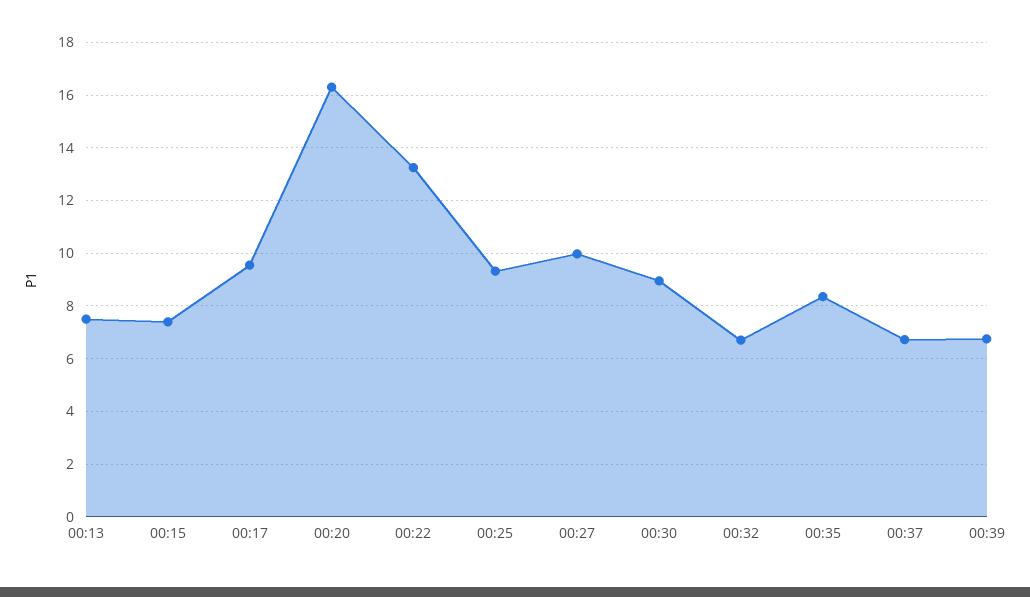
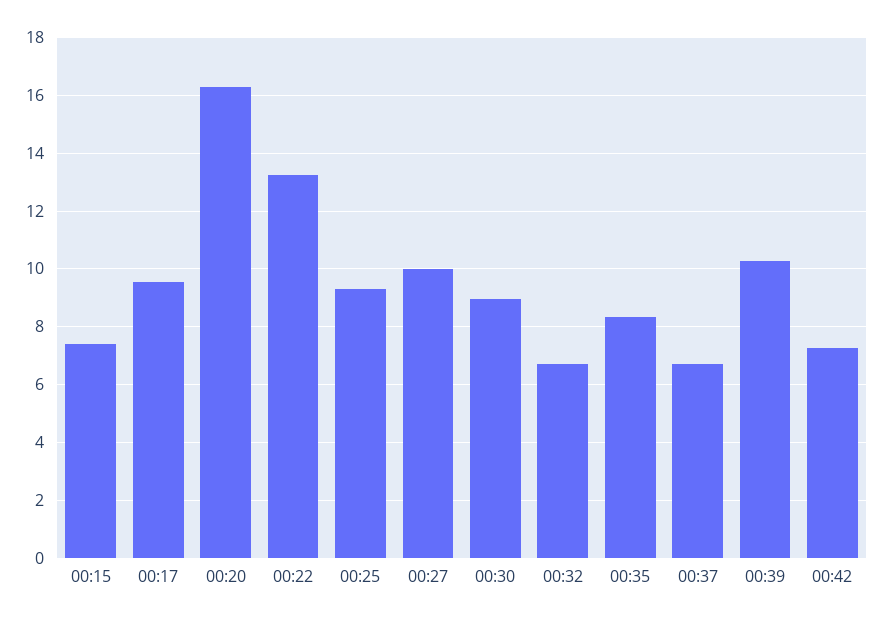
00:13: 7.5 -> none
00:39: 6.75 -> 10.25
00:42: none -> 7.25

